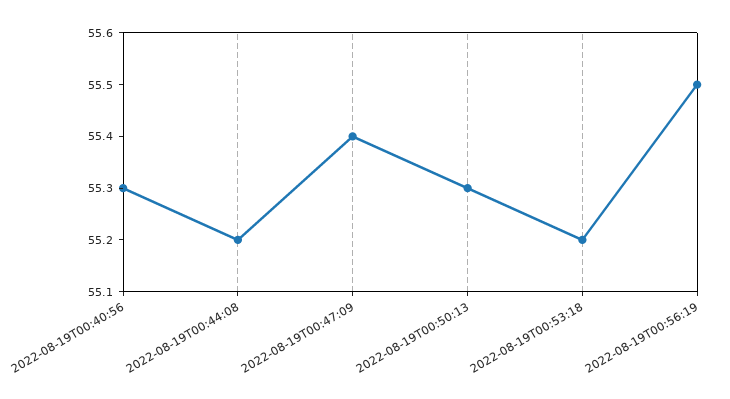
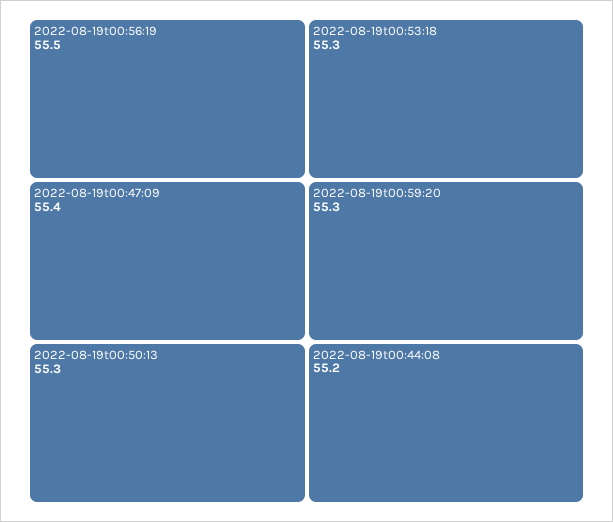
2022-08-19T00:40:56: 55.3 -> none
2022-08-19T00:53:18: 55.2 -> 55.3
2022-08-19t00:59:20: none -> 55.3

